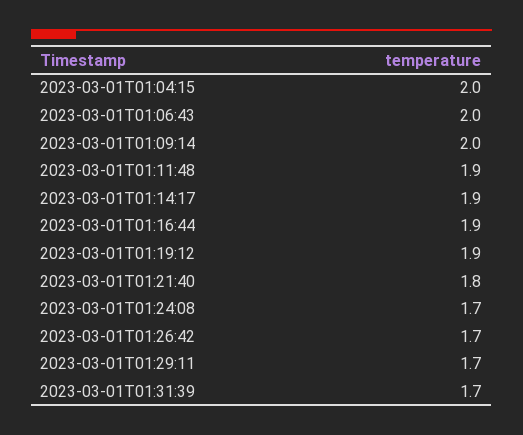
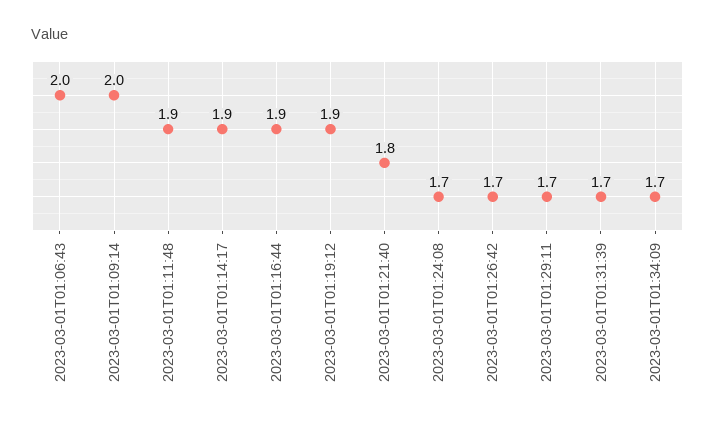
2023-03-01T01:04:15: 2 -> none
2023-03-01T01:34:09: none -> 1.7

